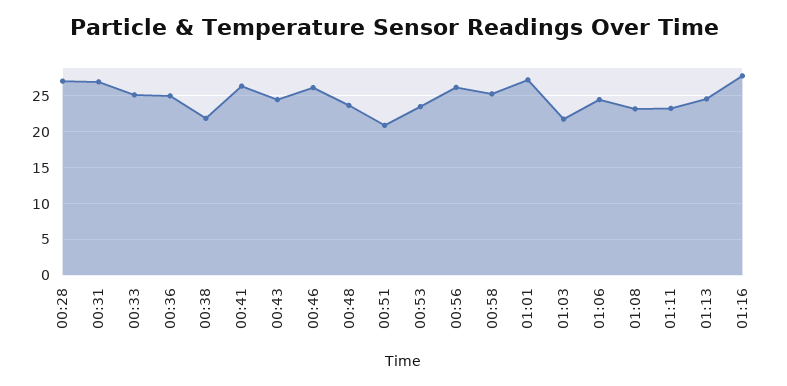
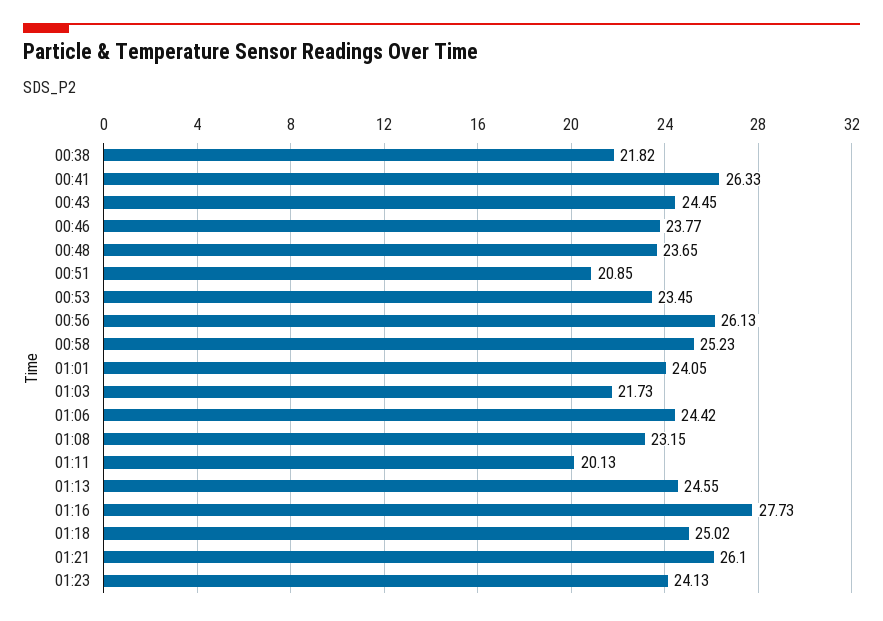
00:28: 27 -> none
00:31: 27 -> none
00:33: 25 -> none
00:36: 25 -> none
00:46: 26 -> 23.77
01:01: 27 -> 24.05
01:11: 23 -> 20.13
01:18: none -> 25.02
01:21: none -> 26.1
01:23: none -> 24.13

